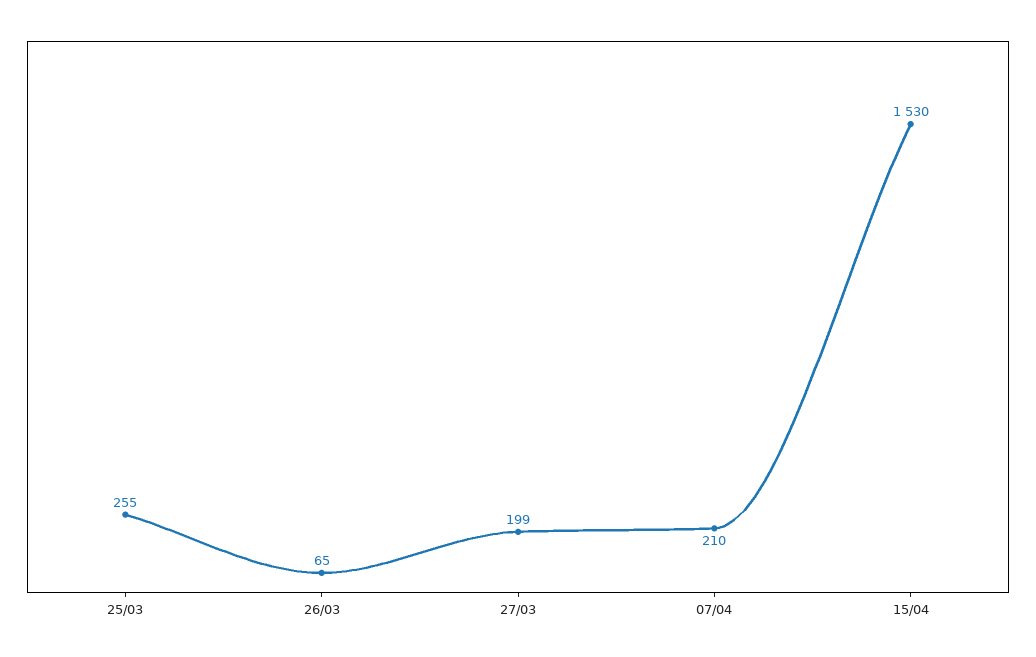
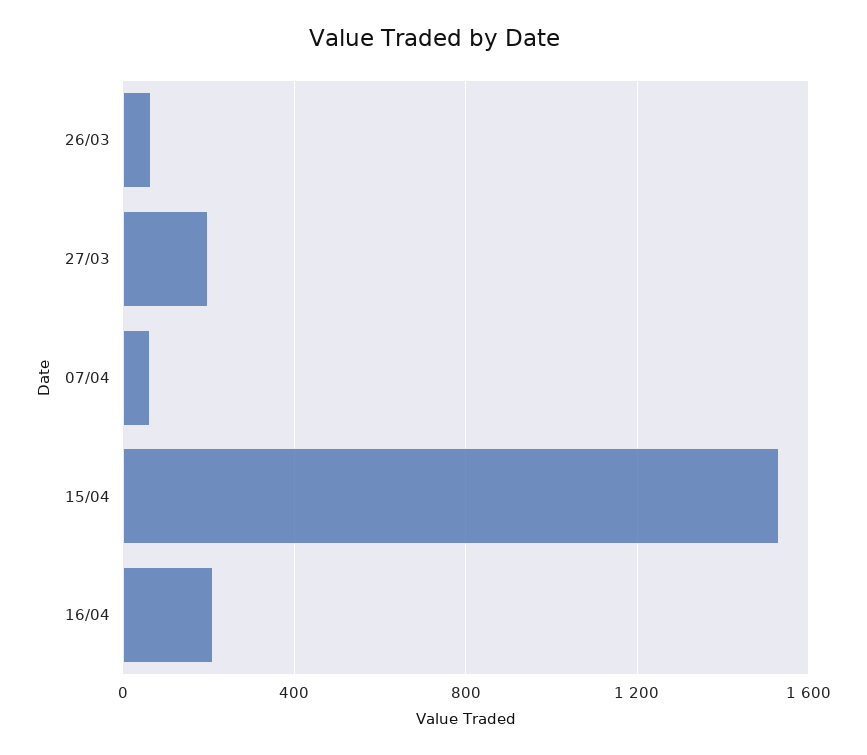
25/03: 255 -> none
07/04: 210 -> 50
16/04: none -> 200

